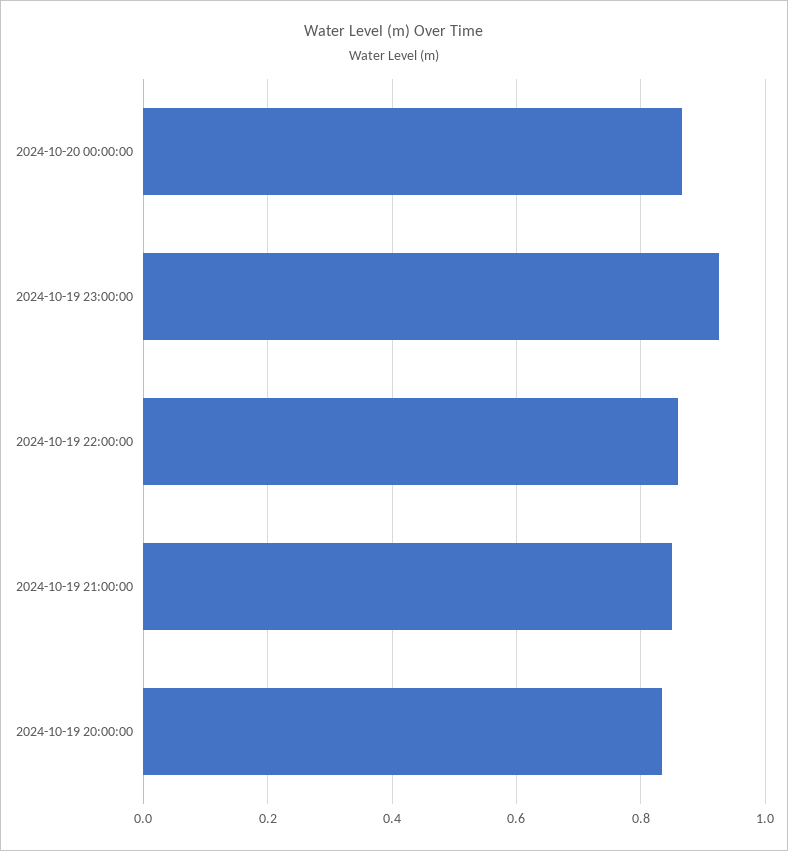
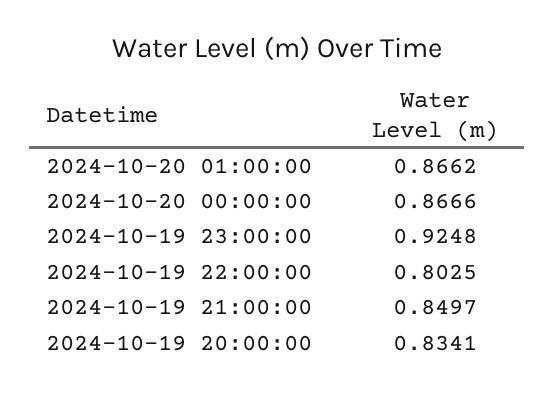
2024-10-19 22:00:00: 0.86 -> 0.8025
2024-10-20 01:00:00: none -> 0.8662

